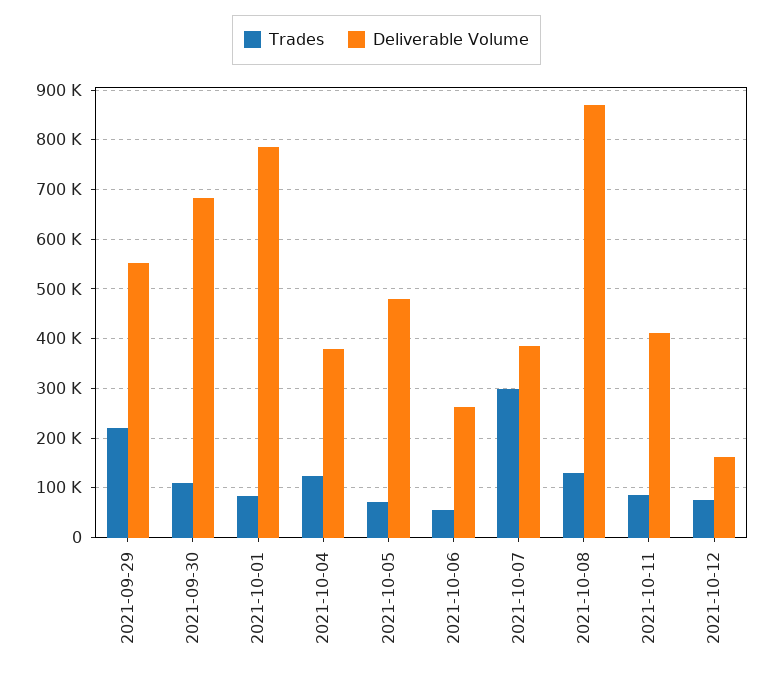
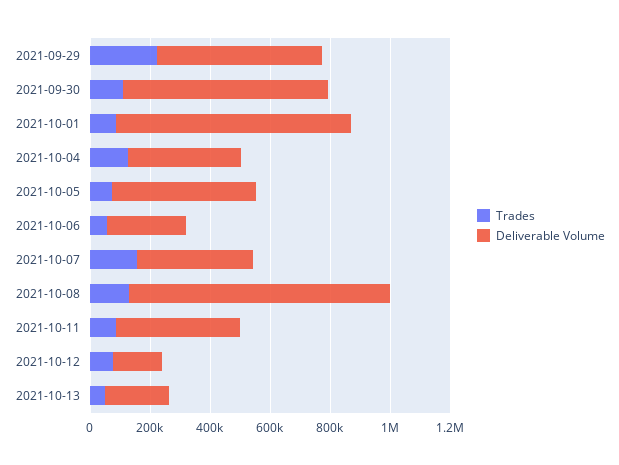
Trades, 2021-10-07: 300000 -> 150000
Trades, 2021-10-13: none -> 50000
Deliverable Volume, 2021-10-13: none -> 200000

